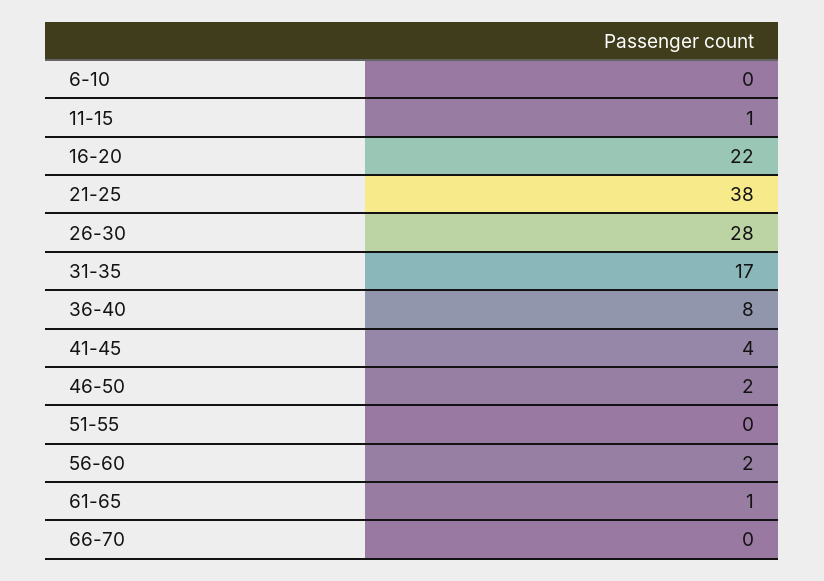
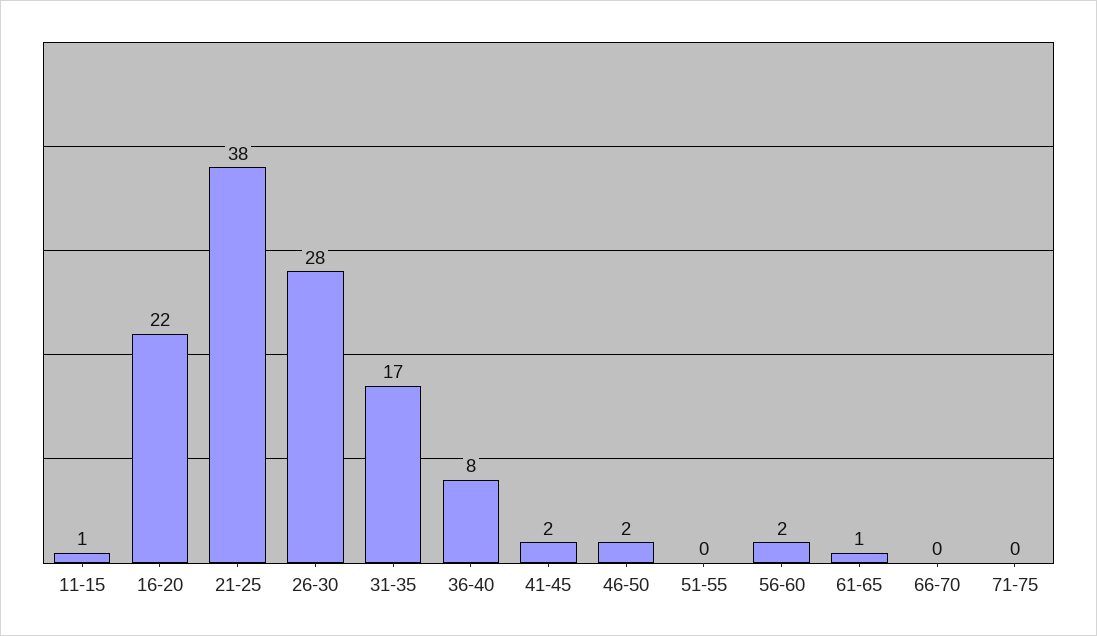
6-10: 0 -> none
41-45: 4 -> 2
71-75: none -> 0

